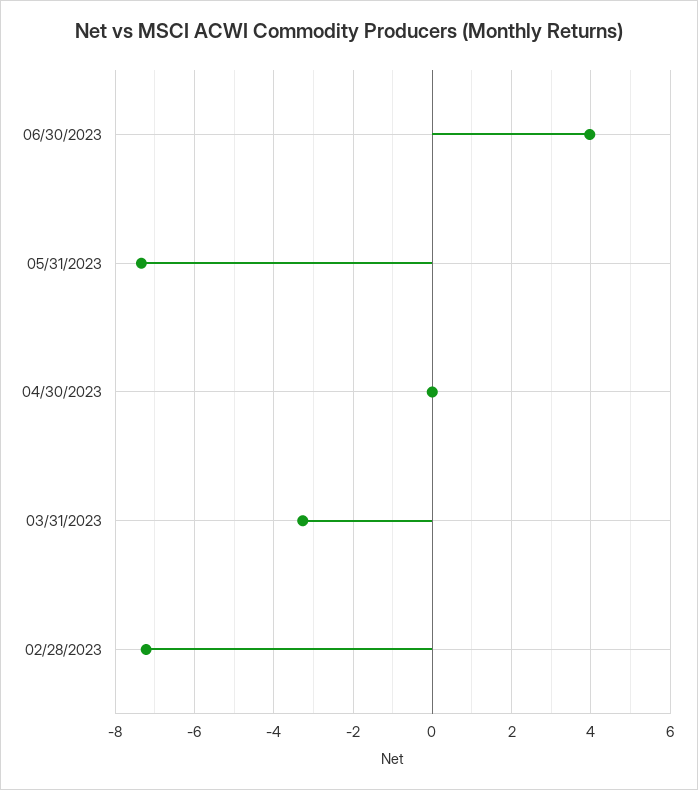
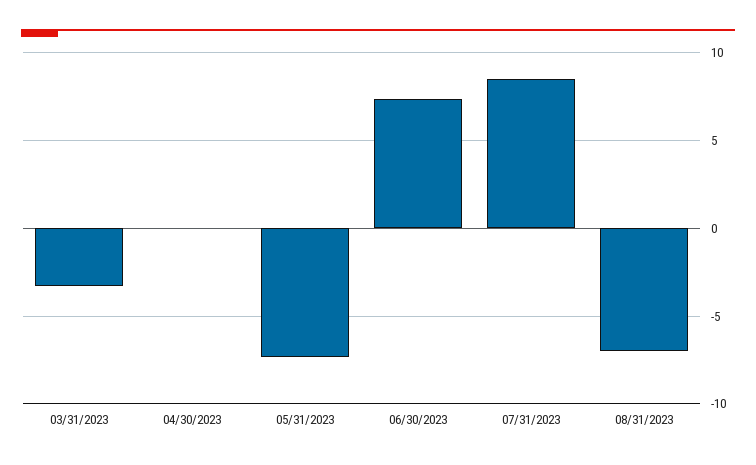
06/30/2023: 4 -> 7.5
02/28/2023: -7.2 -> none
07/31/2023: none -> 8.5
08/31/2023: none -> -7

